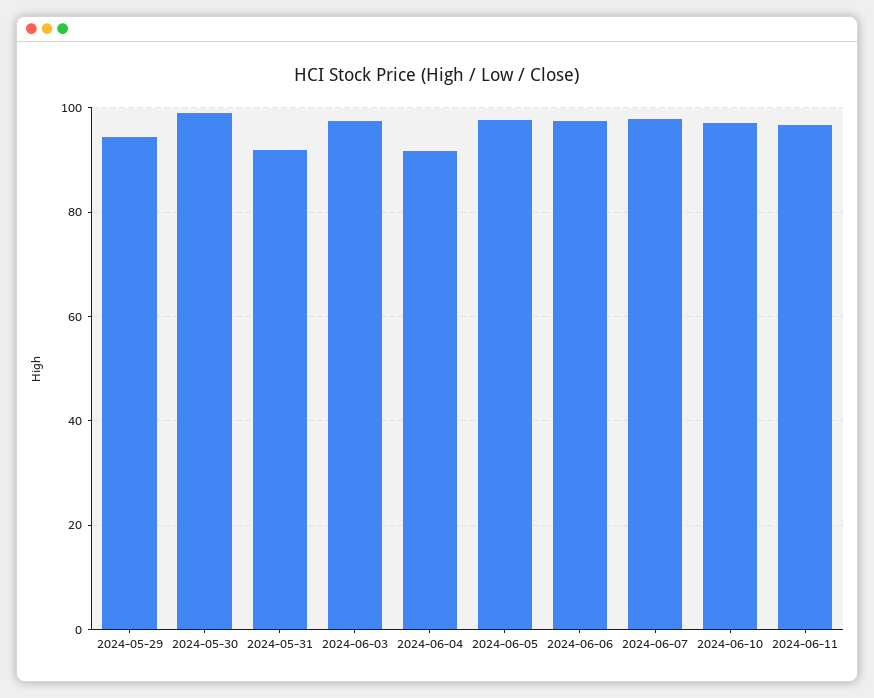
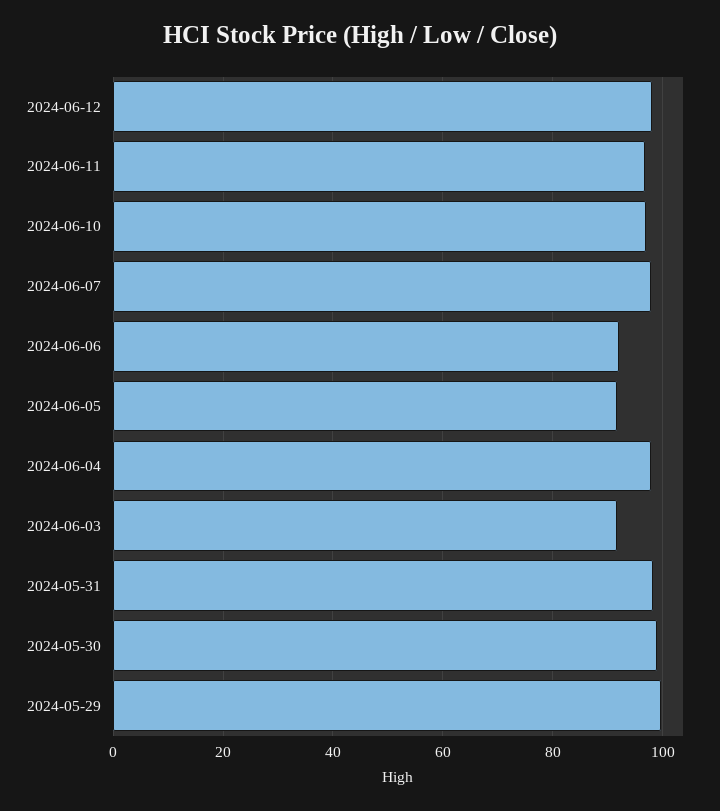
2024-05-29: 94 -> 100
2024-05-31: 92 -> 98
2024-06-03: 98 -> 92
2024-06-04: 92 -> 98
2024-06-05: 98 -> 92
2024-06-06: 98 -> 92
2024-06-12: none -> 98

